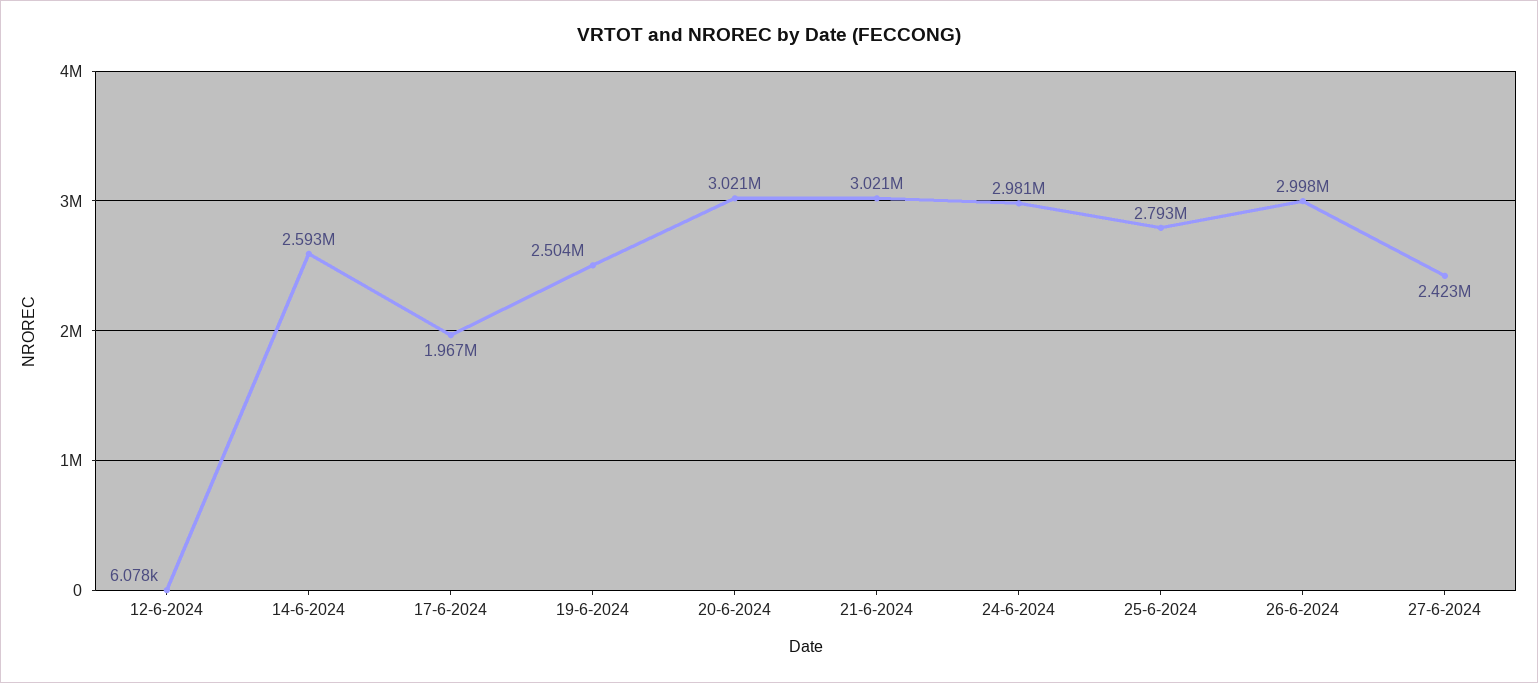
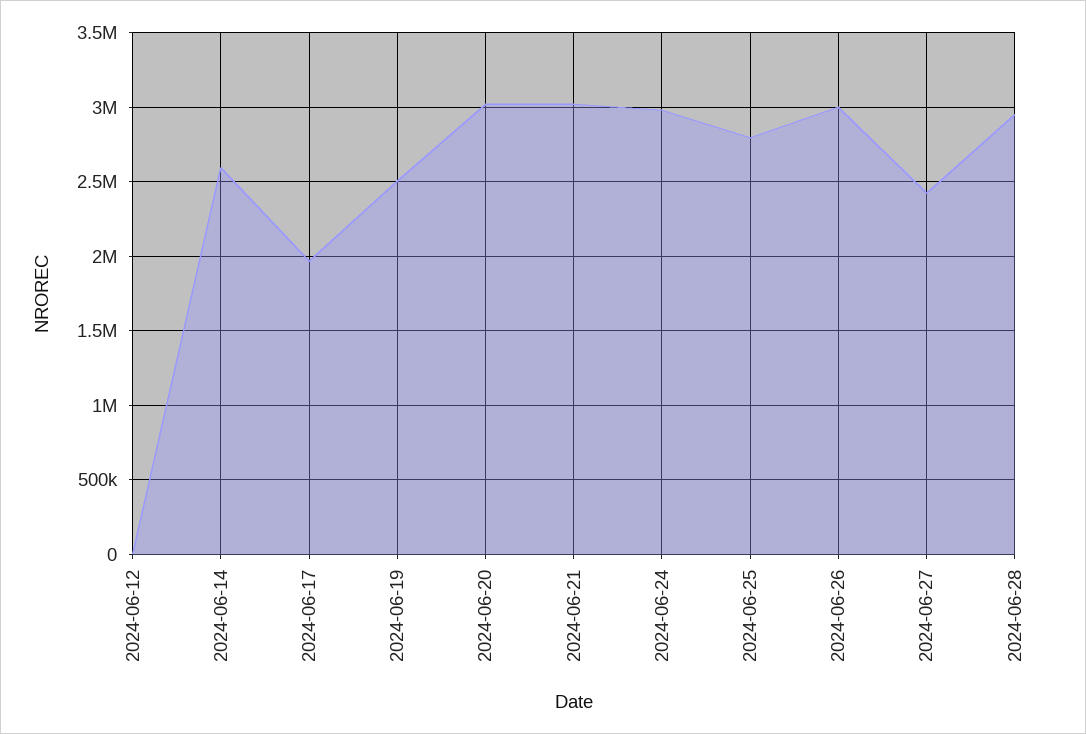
2024-06-28: none -> 2950000

